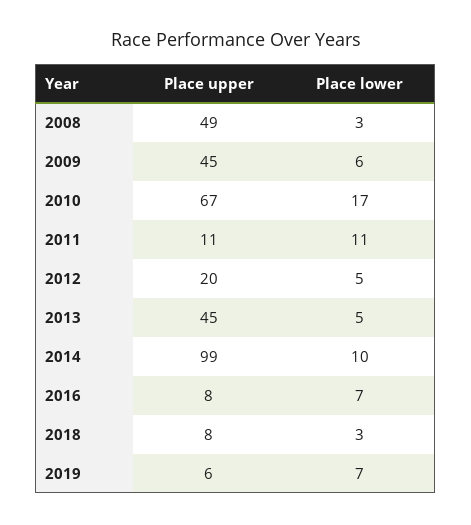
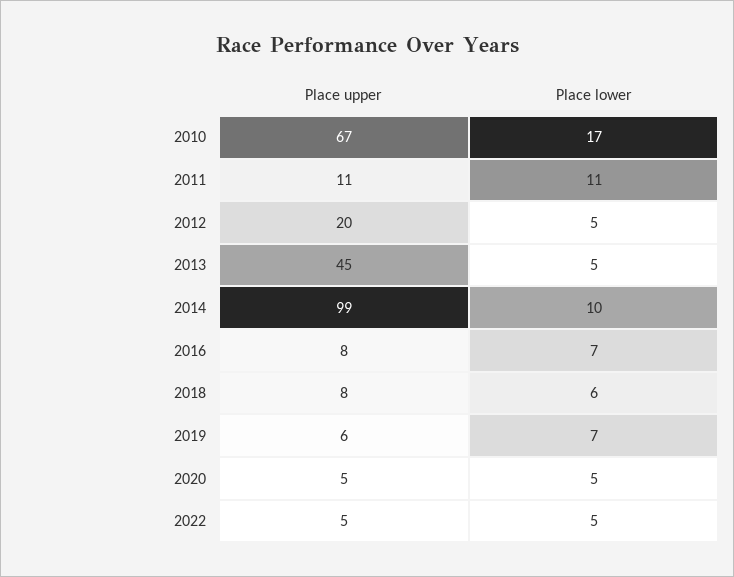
Place upper, 2008: 49 -> none
Place lower, 2008: 3 -> none
Place upper, 2009: 45 -> none
Place lower, 2009: 6 -> none
Place lower, 2018: 3 -> 6
Place upper, 2020: none -> 5
Place lower, 2020: none -> 5
Place upper, 2022: none -> 5
Place lower, 2022: none -> 5

